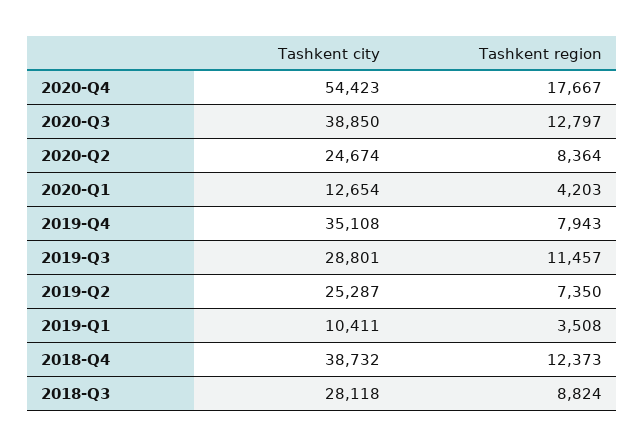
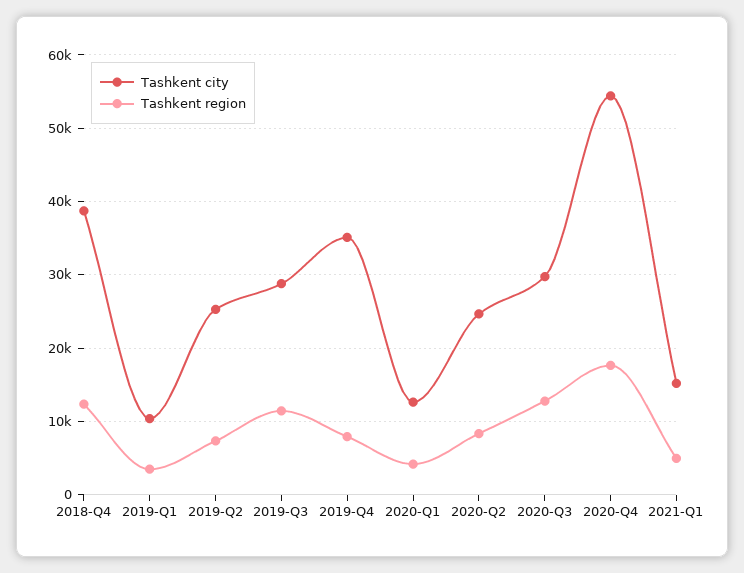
Tashkent city, 2020-Q3: 38850 -> 30000
Tashkent city, 2018-Q3: 28118 -> none
Tashkent region, 2018-Q3: 8824 -> none
Tashkent city, 2021-Q1: none -> 15000
Tashkent region, 2021-Q1: none -> 5000

